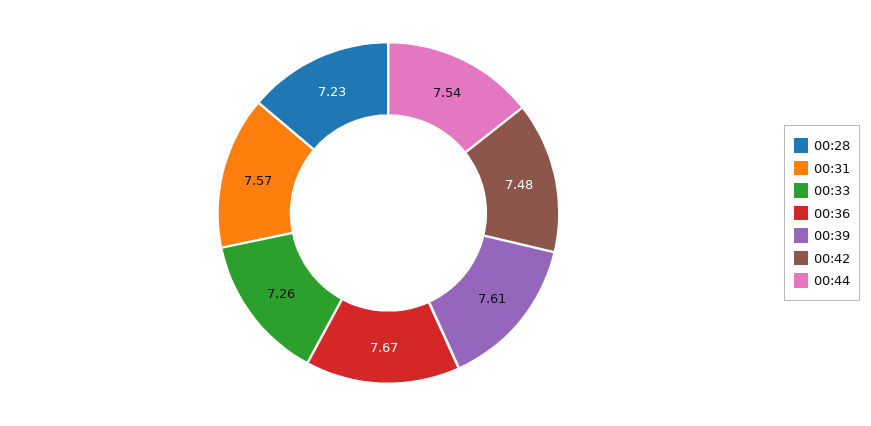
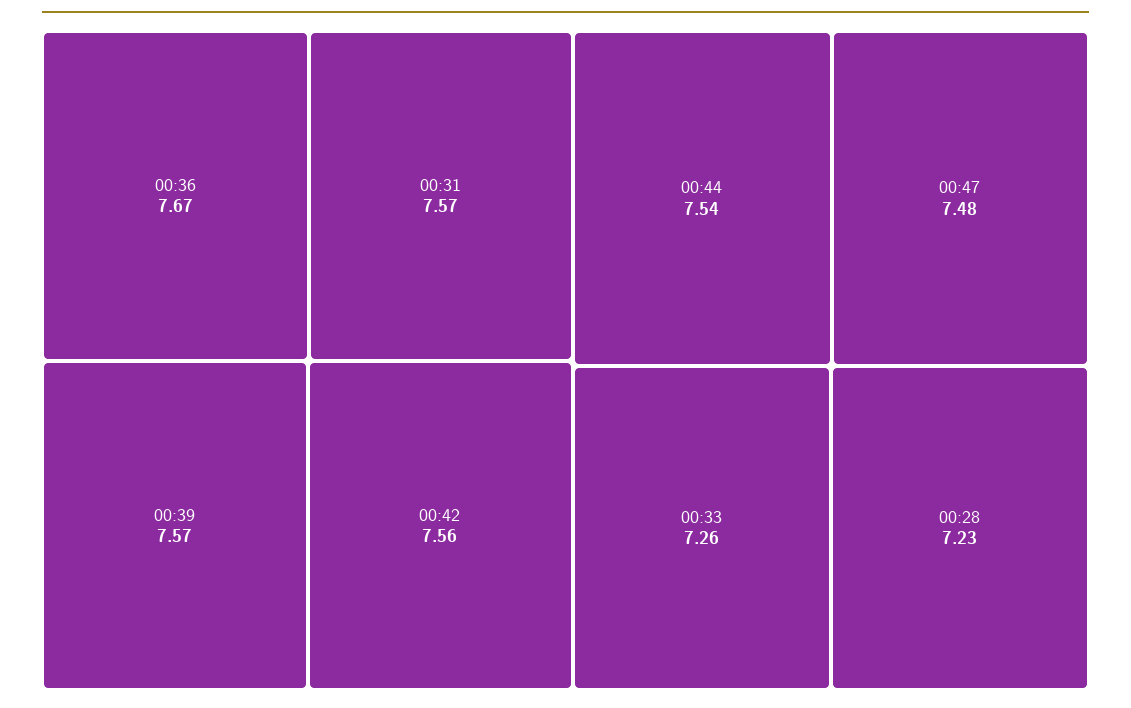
00:39: 7.61 -> 7.57
00:42: 7.48 -> 7.56
00:47: none -> 7.48

